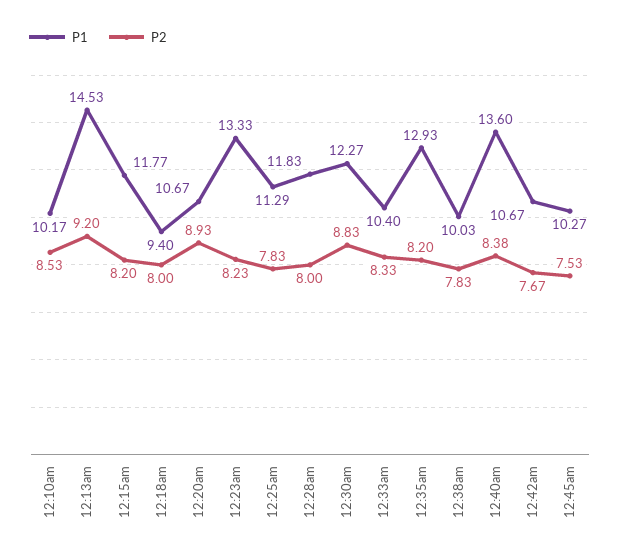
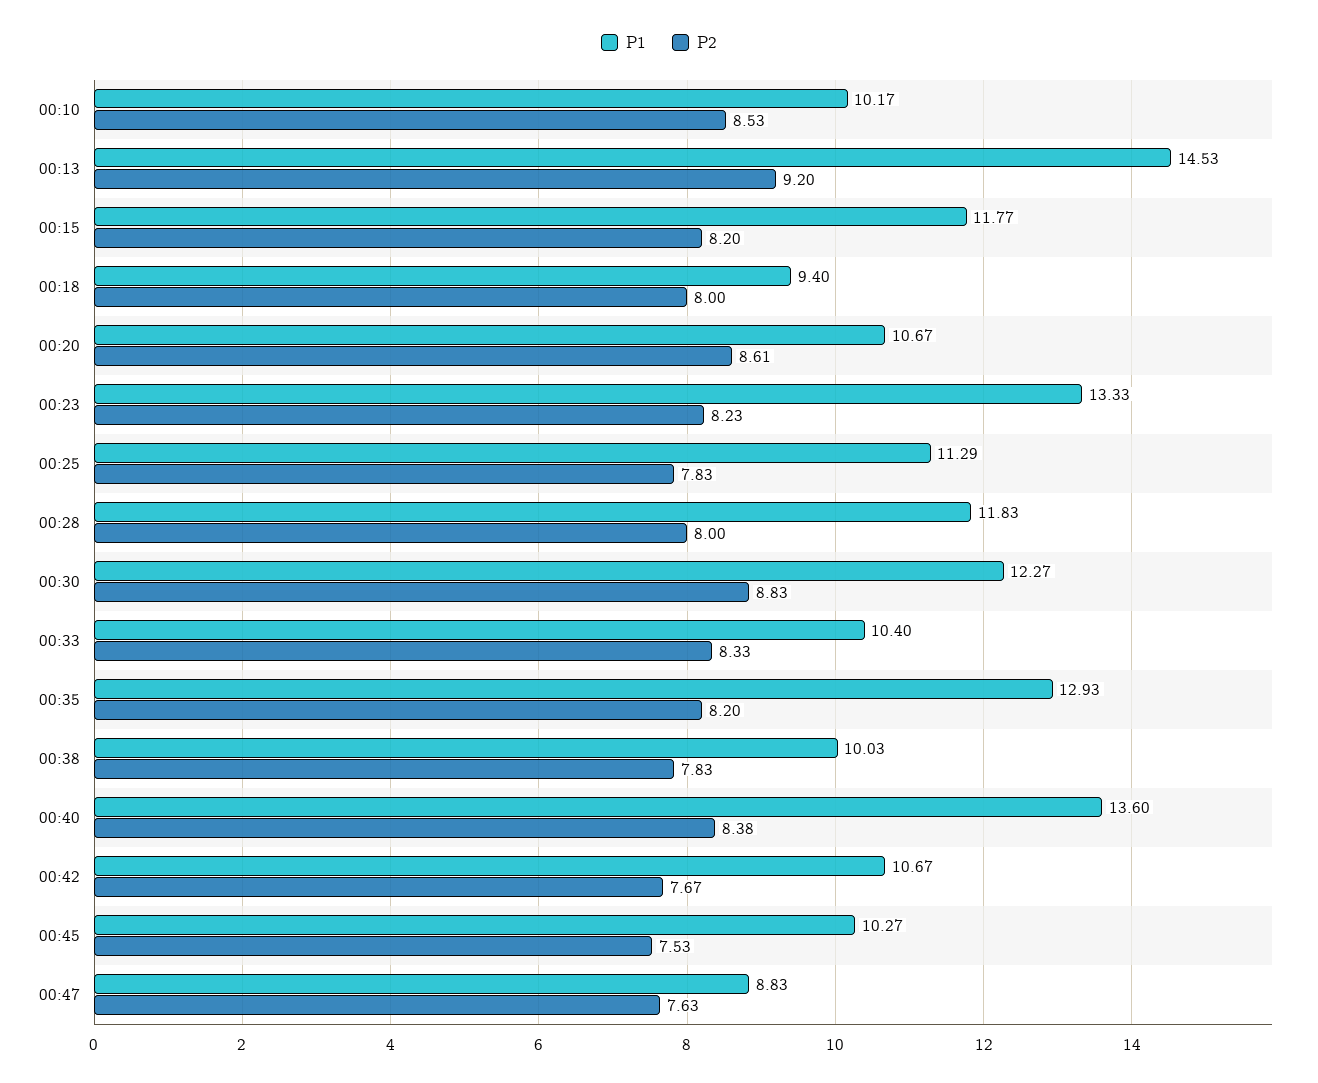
P2, 12:20am: 8.93 -> 8.61
P1, 00:47: none -> 8.83
P2, 00:47: none -> 7.63

